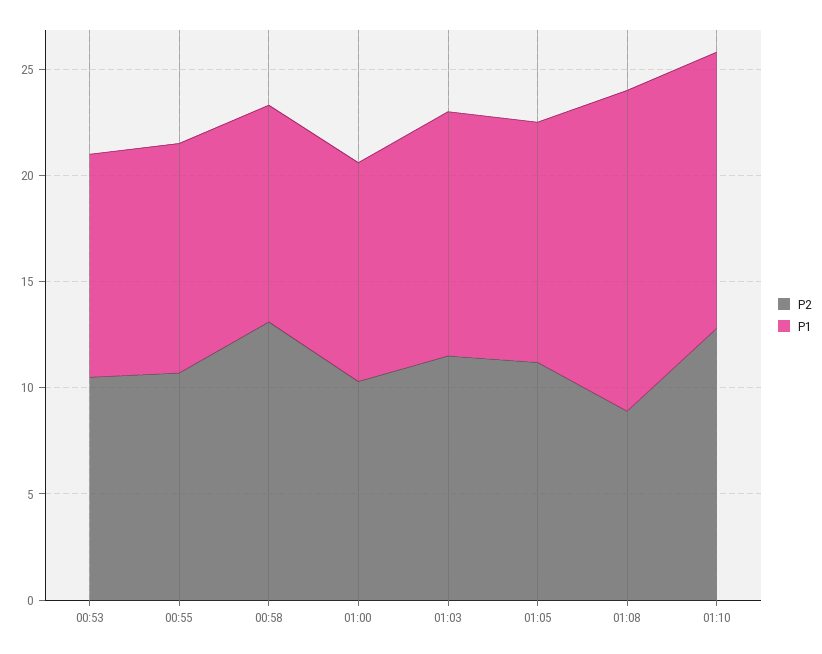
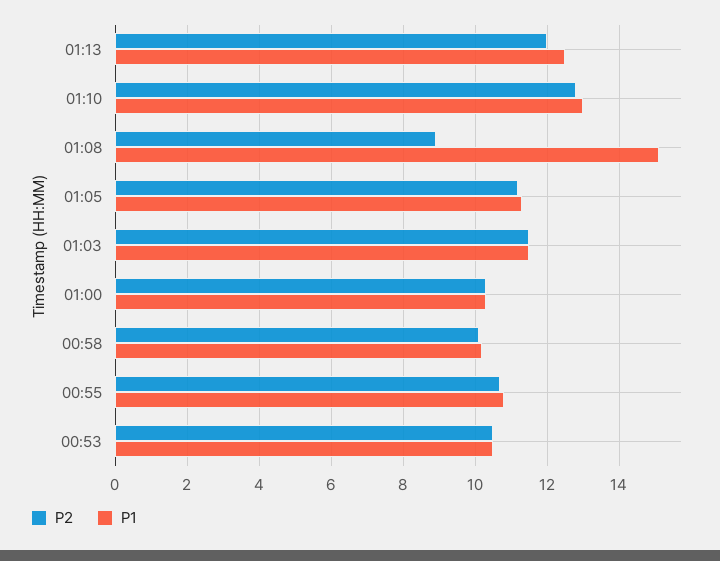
P2, 00:58: 13 -> 10
P2, 01:13: none -> 12
P1, 01:13: none -> 12.5

